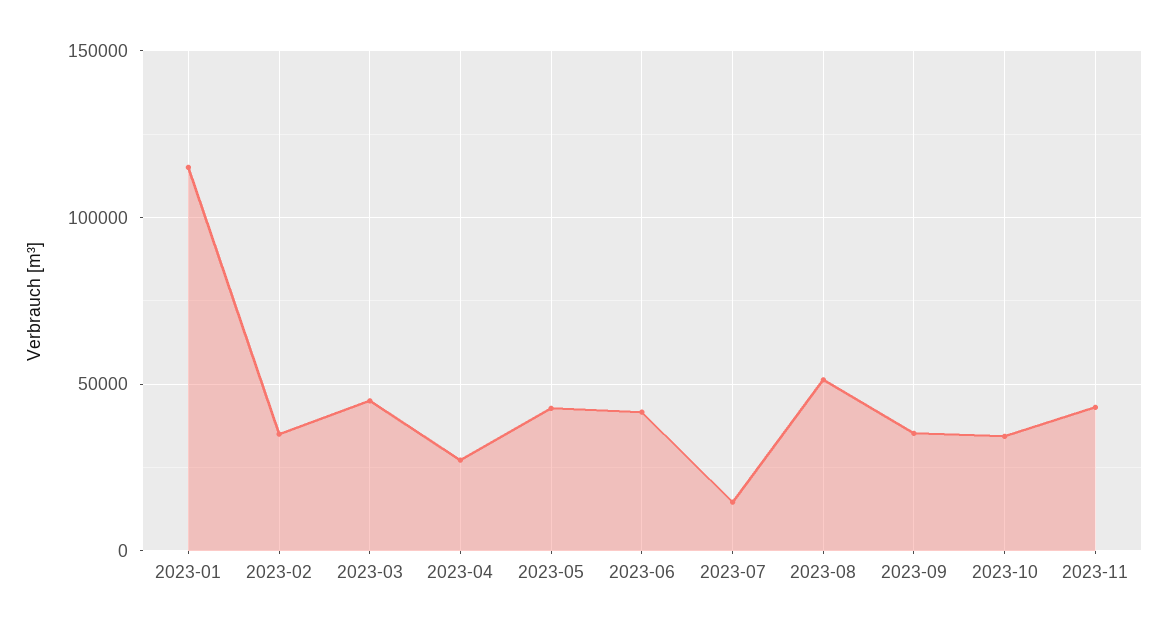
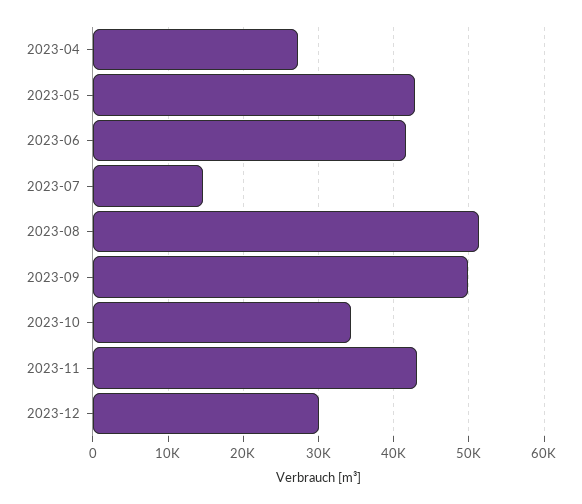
2023-01: 115000 -> none
2023-02: 35000 -> none
2023-03: 45000 -> none
2023-09: 35000 -> 50000
2023-12: none -> 30000

